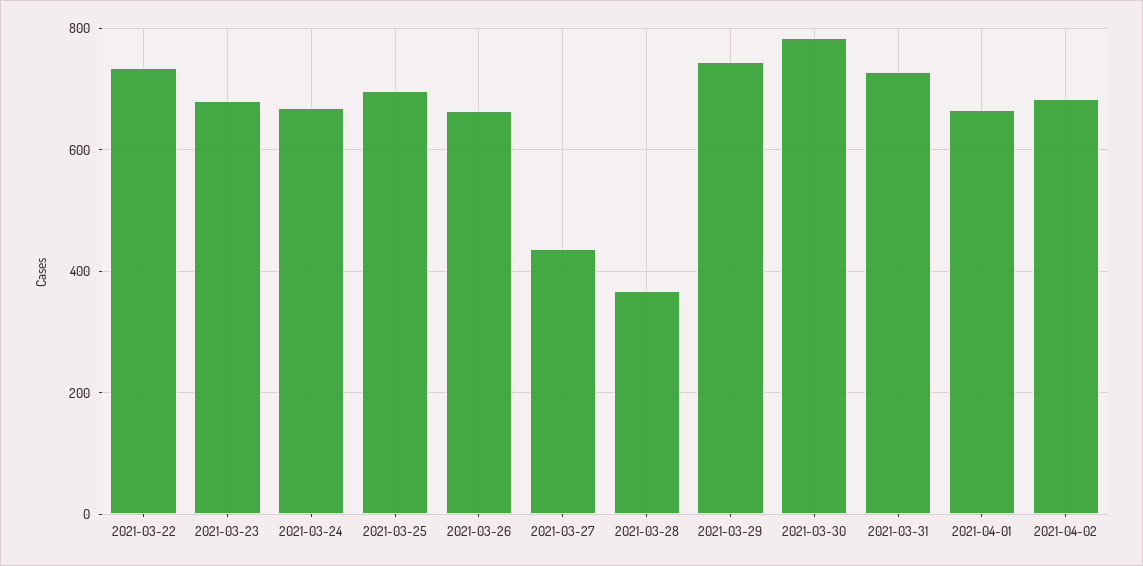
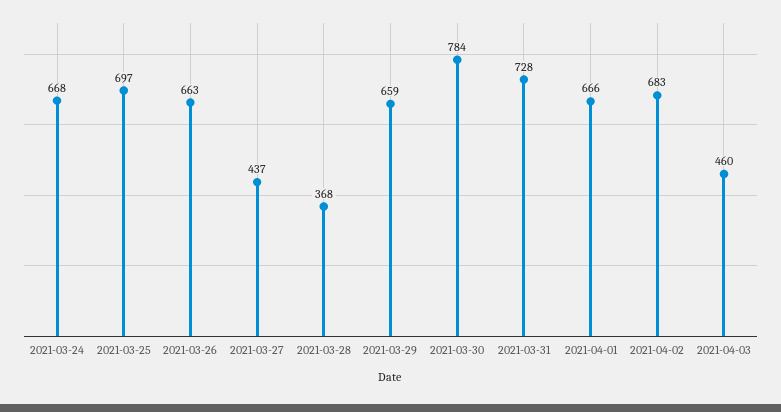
2021-03-22: 740 -> none
2021-03-23: 680 -> none
2021-03-29: 740 -> 659
2021-04-03: none -> 460

